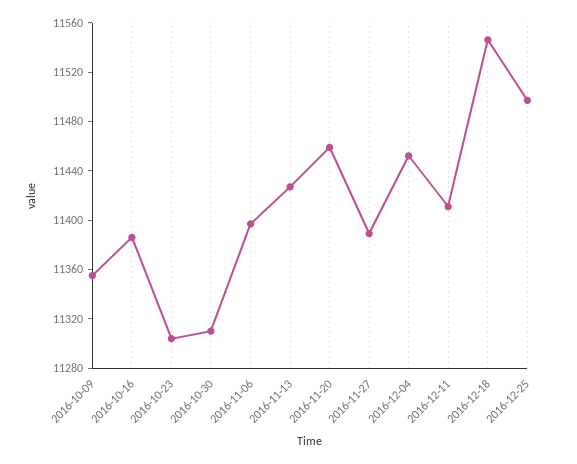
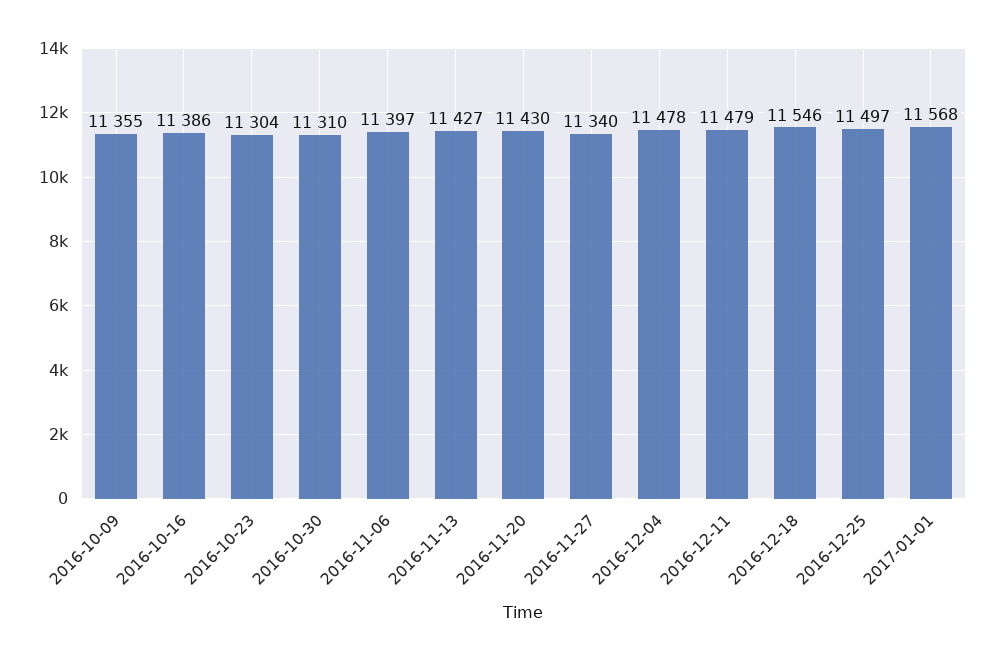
2016-11-20: 11460 -> 11430
2016-11-27: 11390 -> 11340
2016-12-04: 11450 -> 11478
2016-12-11: 11410 -> 11479
2017-01-01: none -> 11568

